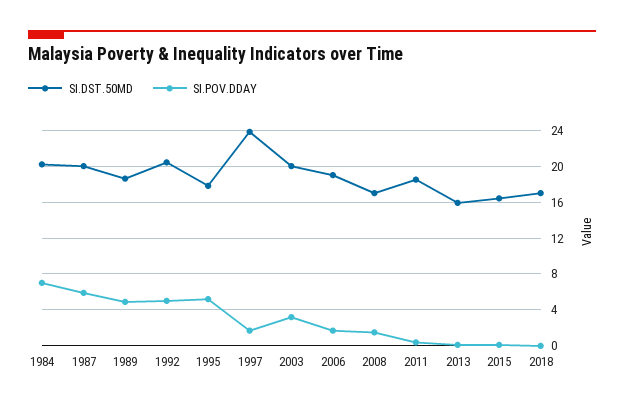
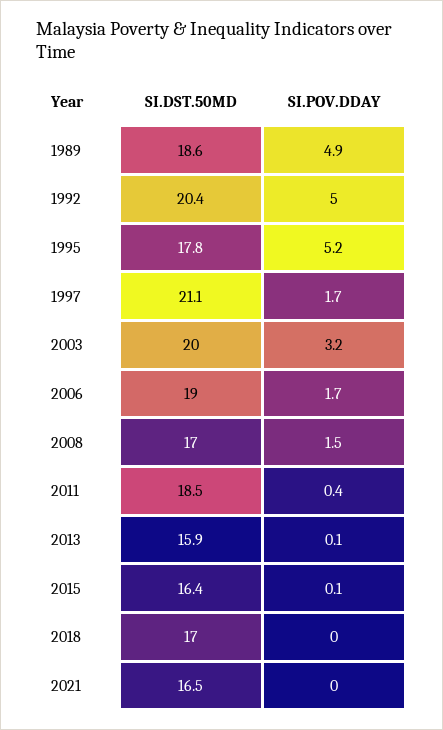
SI.DST.50MD, 1984: 20 -> none
SI.POV.DDAY, 1984: 7 -> none
SI.DST.50MD, 1987: 20 -> none
SI.POV.DDAY, 1987: 6 -> none
SI.DST.50MD, 1997: 24 -> 21.1
SI.DST.50MD, 2021: none -> 16.5
SI.POV.DDAY, 2021: none -> 0

